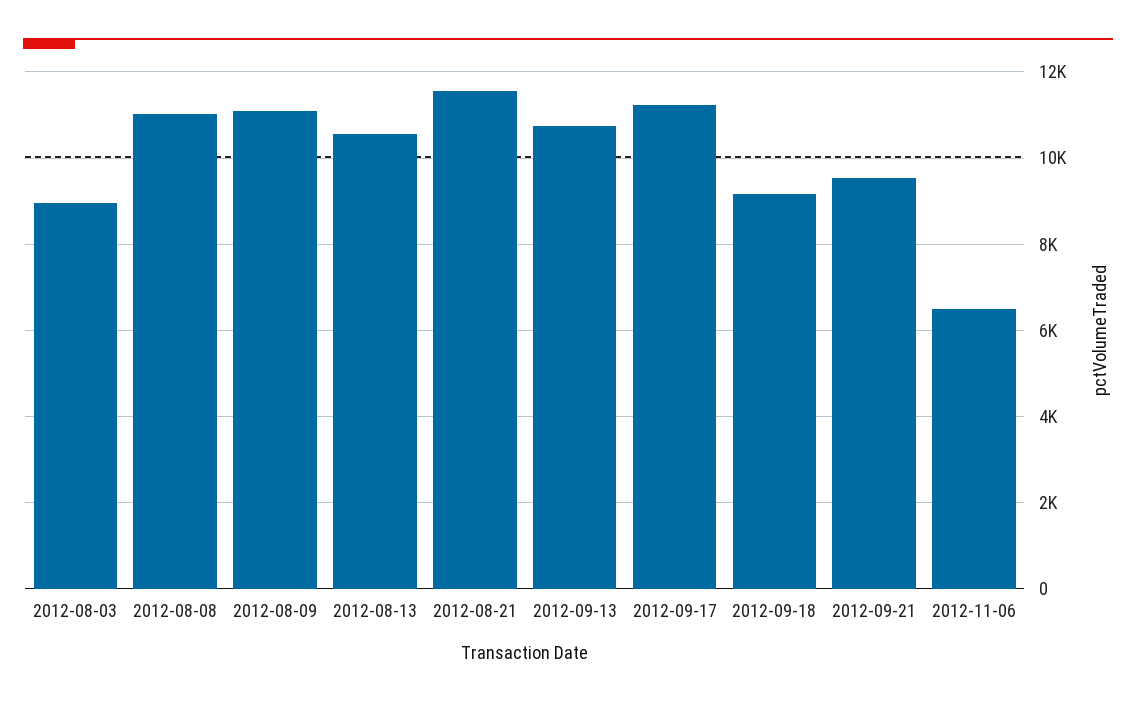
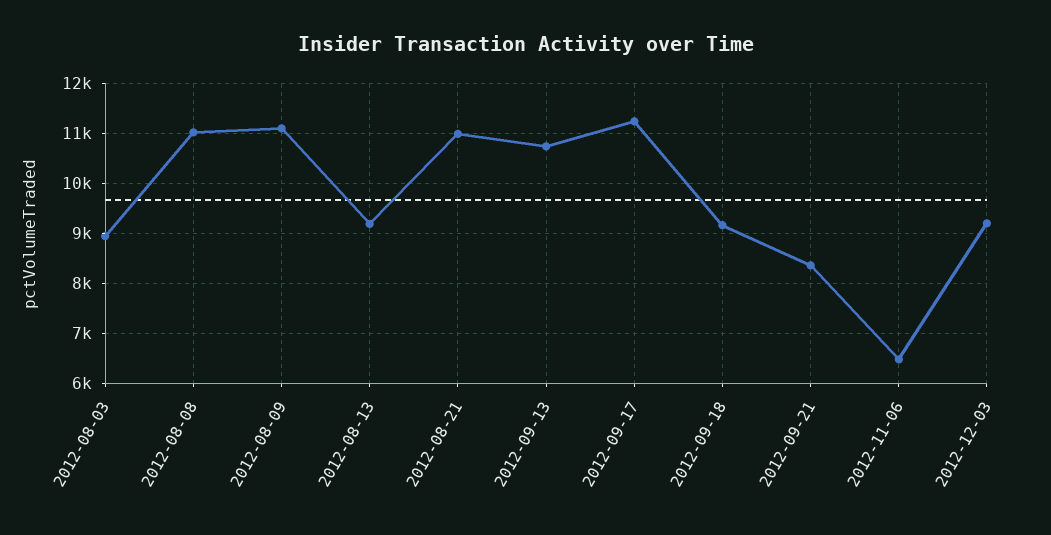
2012-08-13: 10600 -> 9200
2012-08-21: 11600 -> 11000
2012-09-21: 9600 -> 8400
2012-12-03: none -> 9200

